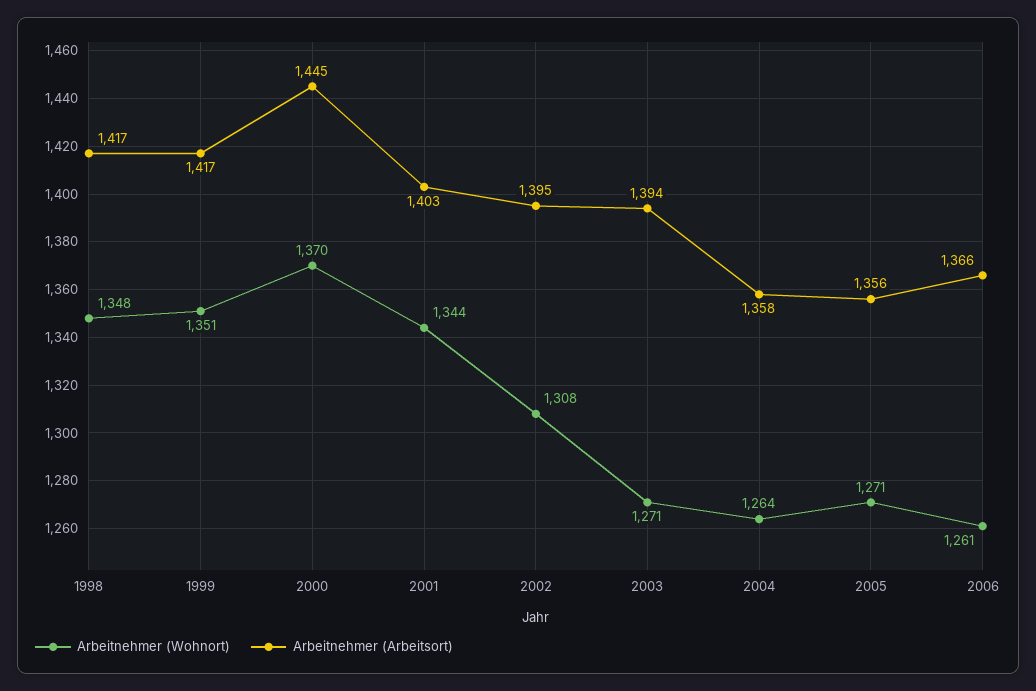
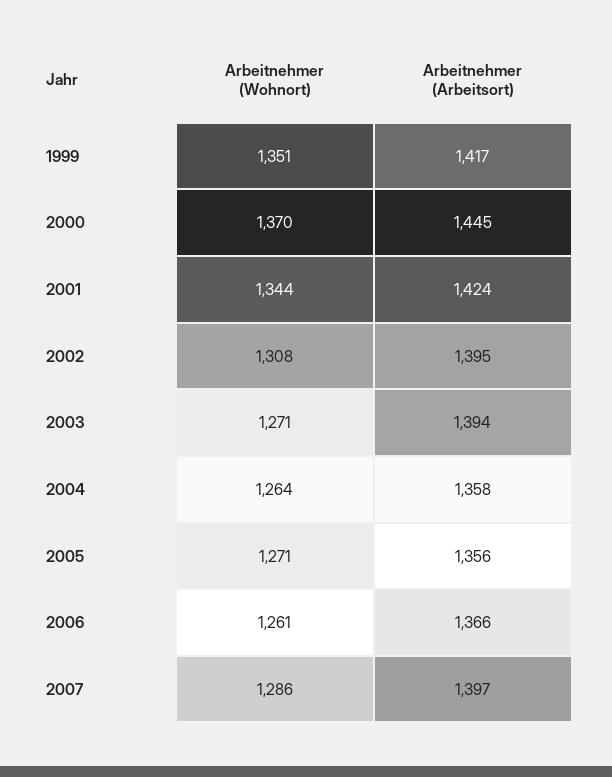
Arbeitnehmer (Wohnort), 1998: 1348 -> none
Arbeitnehmer (Arbeitsort), 1998: 1417 -> none
Arbeitnehmer (Arbeitsort), 2001: 1403 -> 1424
Arbeitnehmer (Wohnort), 2007: none -> 1286
Arbeitnehmer (Arbeitsort), 2007: none -> 1397

